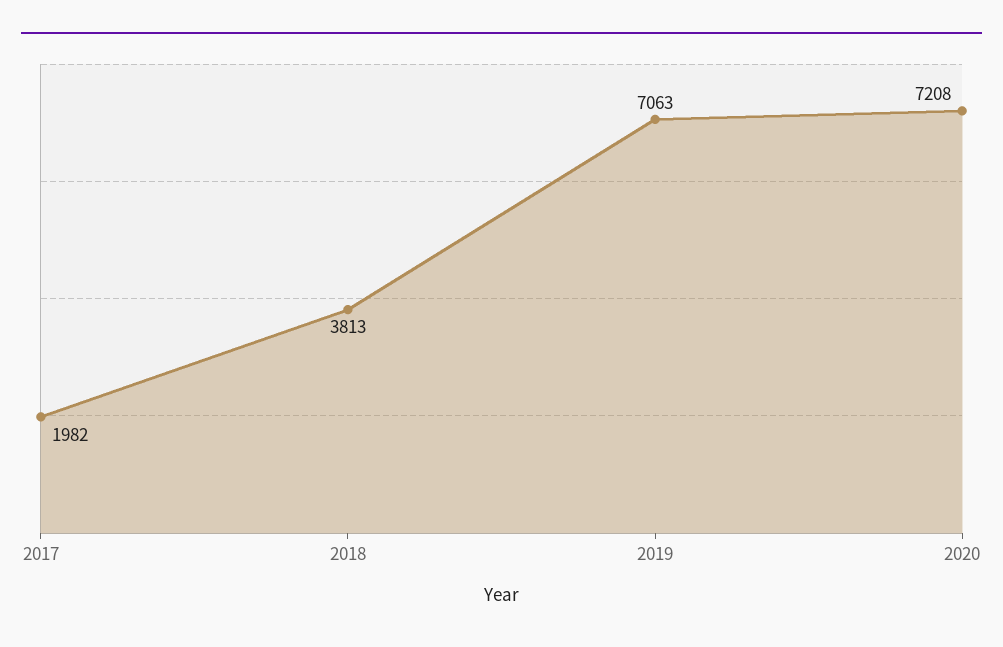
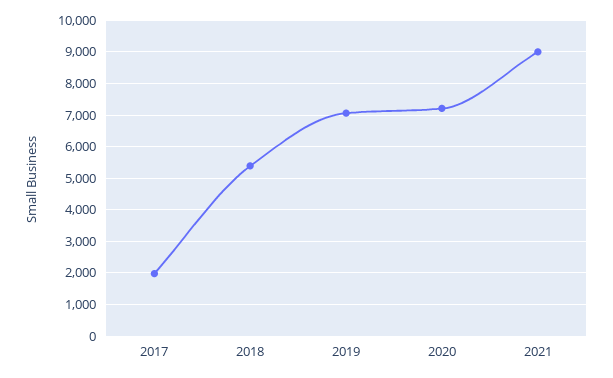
2018: 3813 -> 5400
2021: none -> 9000

